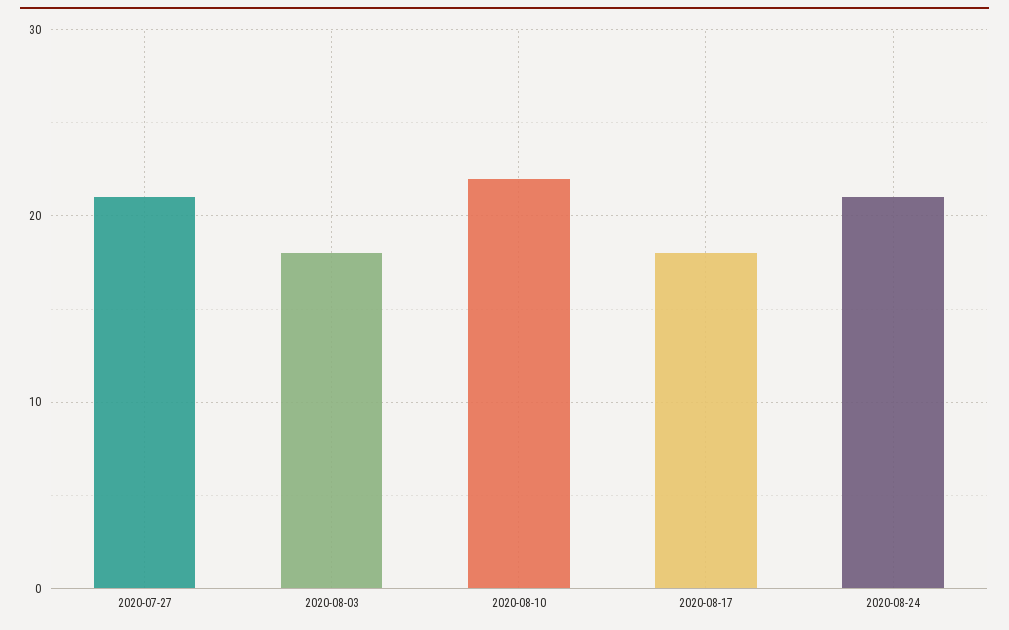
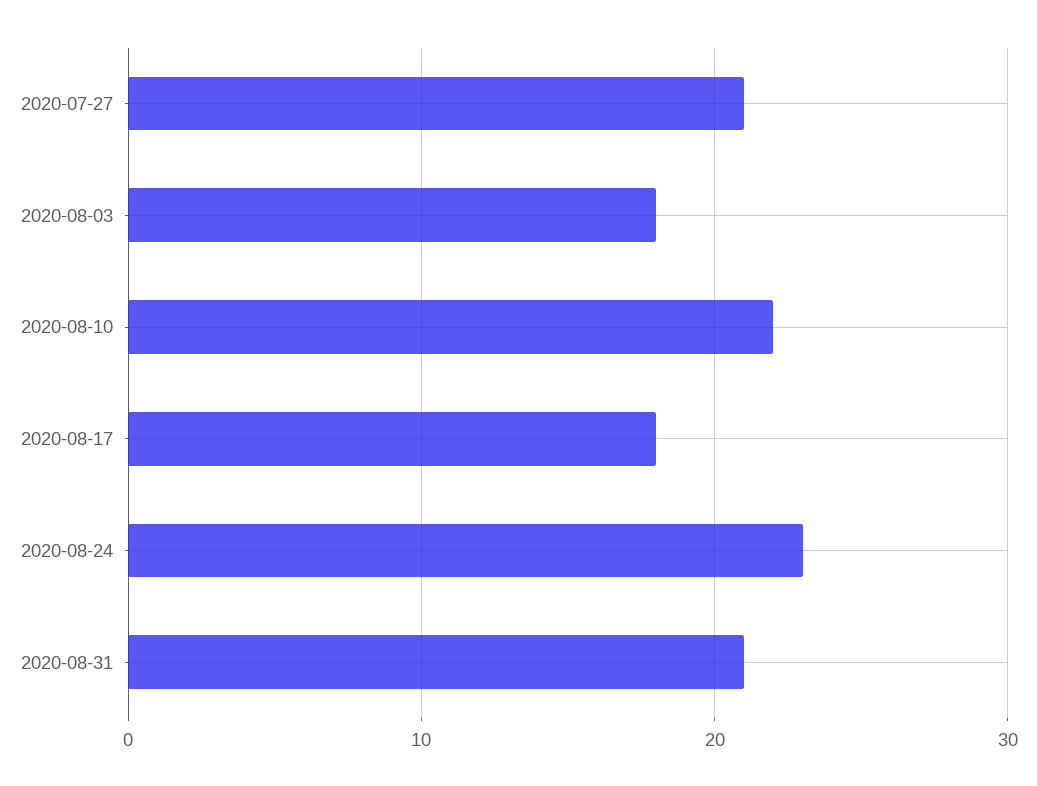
2020-08-24: 21 -> 23
2020-08-31: none -> 21

